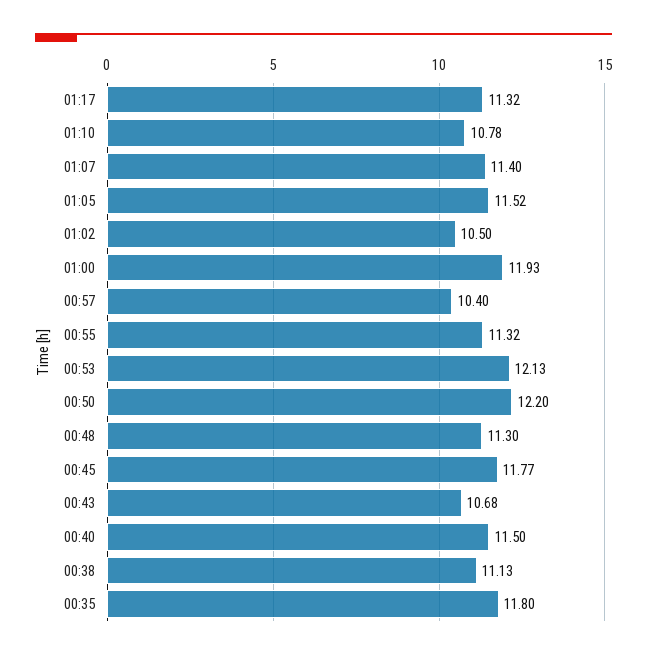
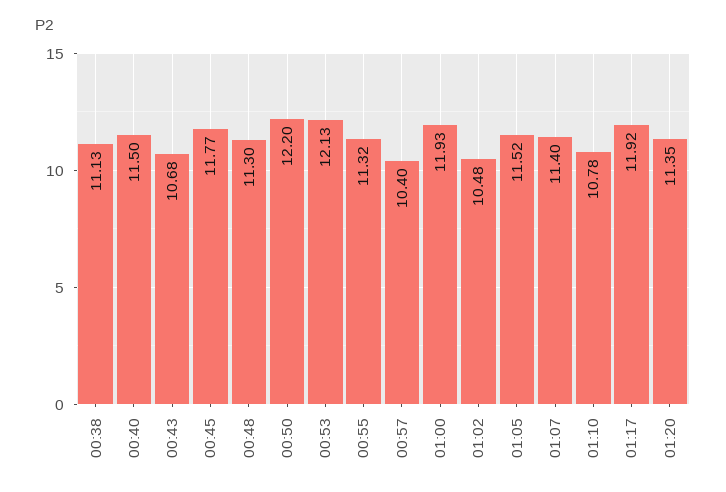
01:17: 11.32 -> 11.92
01:02: 10.5 -> 10.48
00:35: 11.8 -> none
01:20: none -> 11.35

